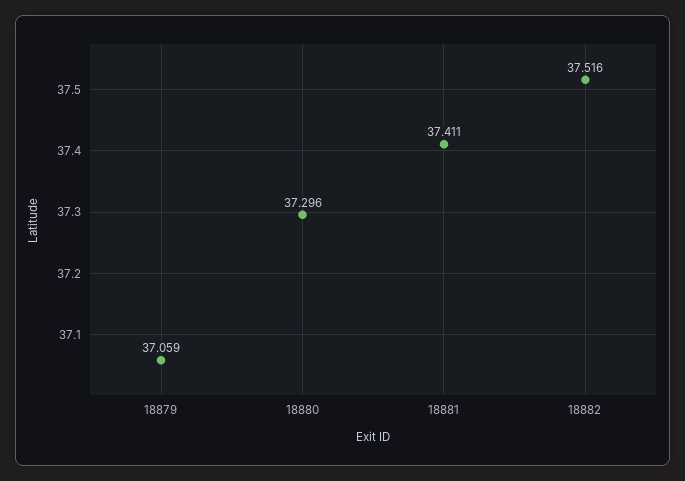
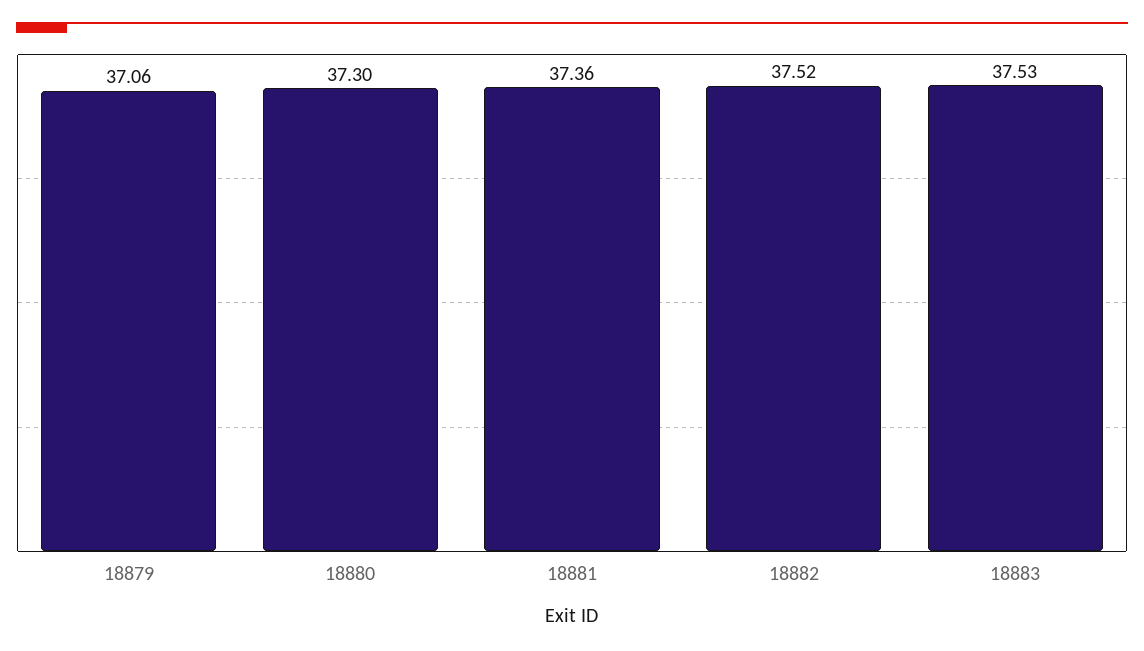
18881: 37.411 -> 37.36
18883: none -> 37.53

